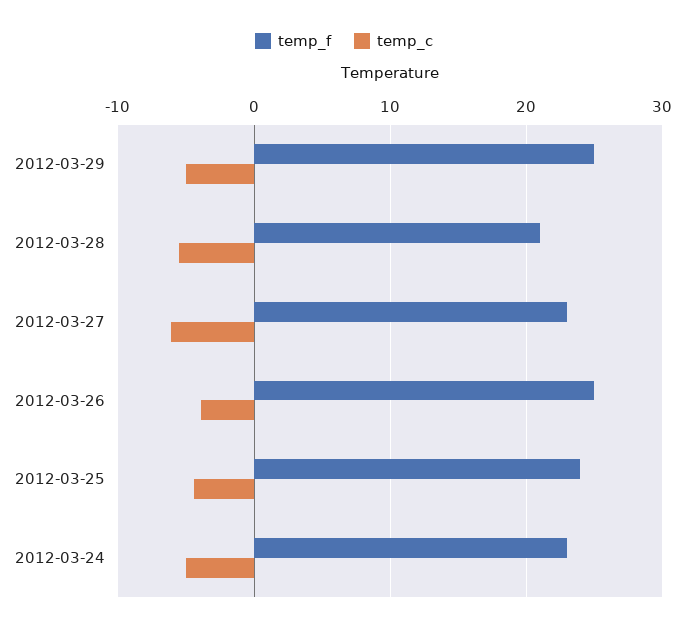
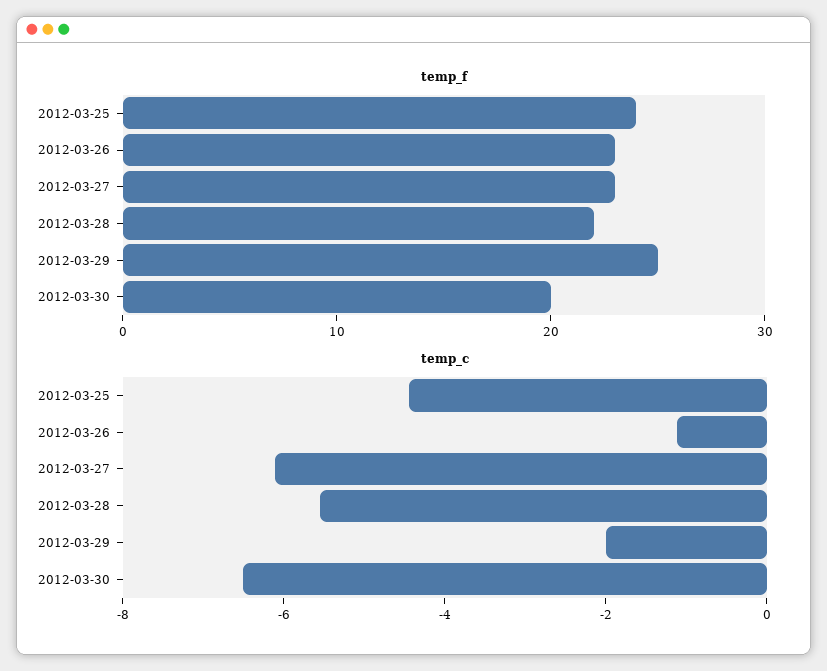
temp_c, 2012-03-29: -5 -> -2
temp_f, 2012-03-28: 21 -> 22
temp_f, 2012-03-26: 25 -> 23
temp_c, 2012-03-26: -4 -> -1
temp_f, 2012-03-24: 23 -> none
temp_c, 2012-03-24: -5 -> none
temp_f, 2012-03-30: none -> 20
temp_c, 2012-03-30: none -> -6.5

